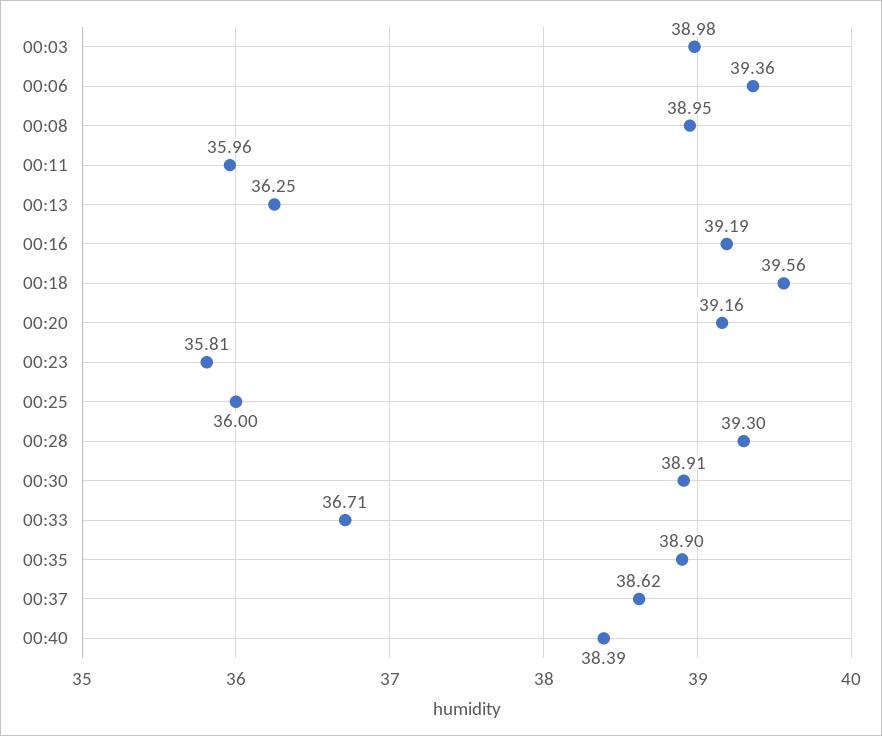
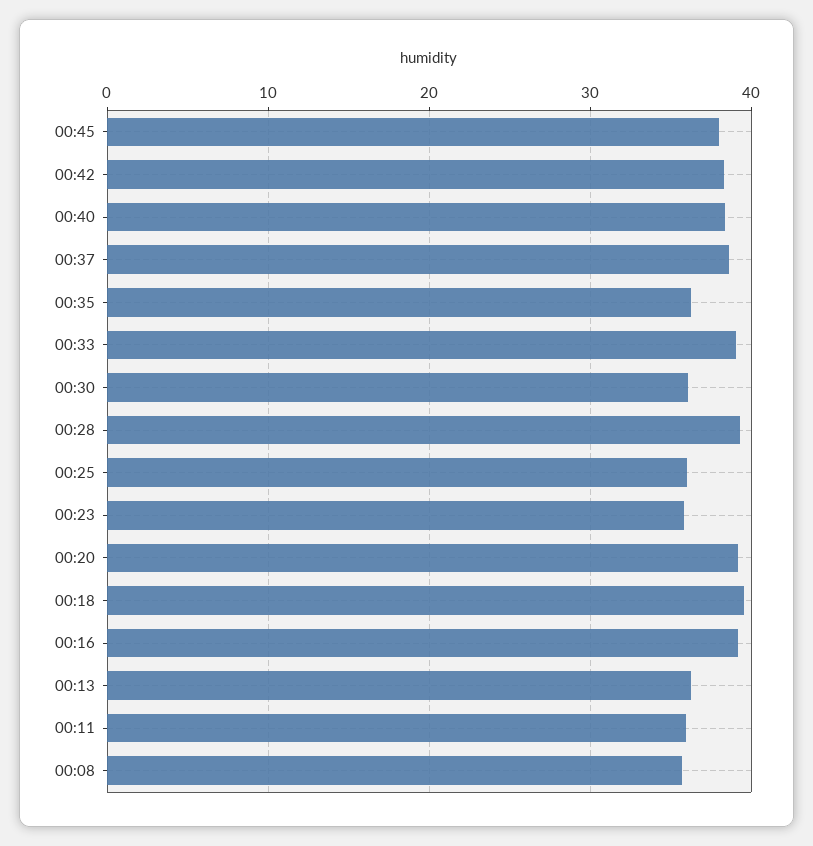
00:03: 38.98 -> none
00:06: 39.36 -> none
00:08: 38.95 -> 36
00:30: 38.91 -> 36
00:33: 36.71 -> 39
00:35: 38.9 -> 36
00:45: none -> 38
00:42: none -> 38

